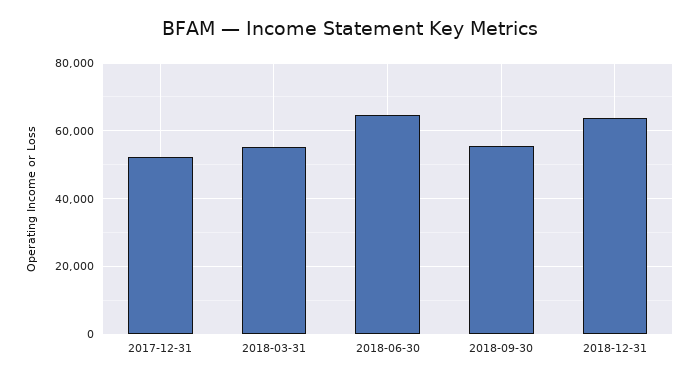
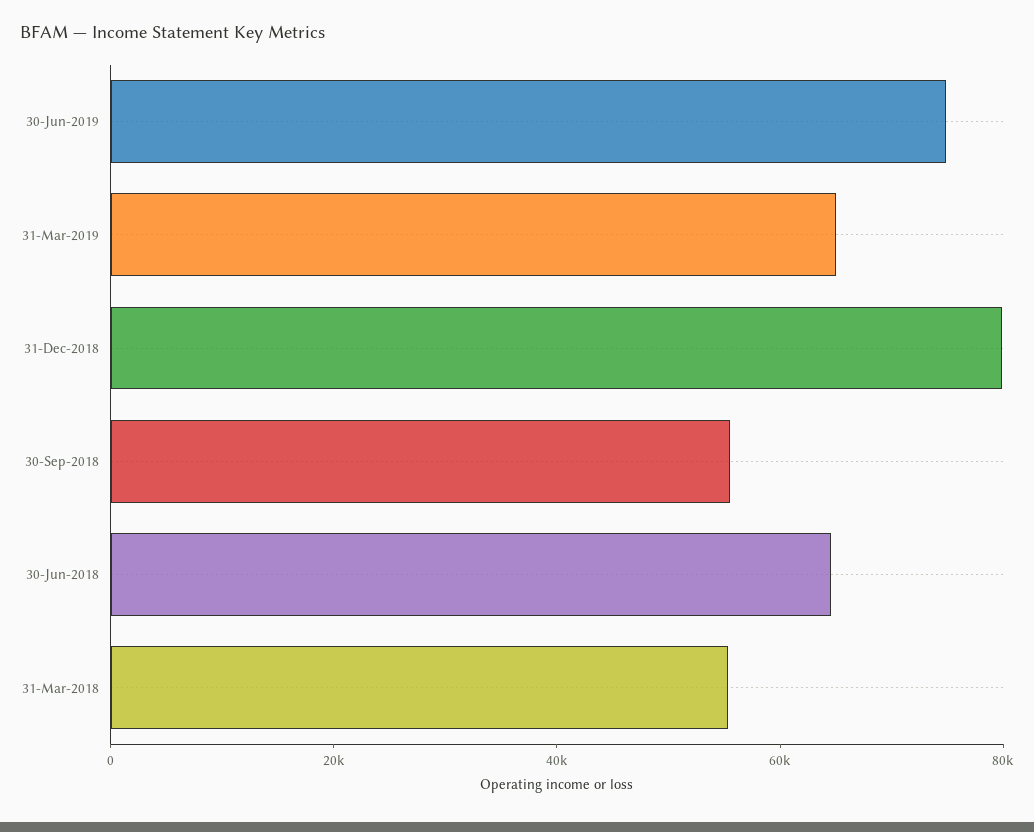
2017-12-31: 52000 -> none
2018-12-31: 64000 -> 80000
30-Jun-2019: none -> 75000
31-Mar-2019: none -> 65000

